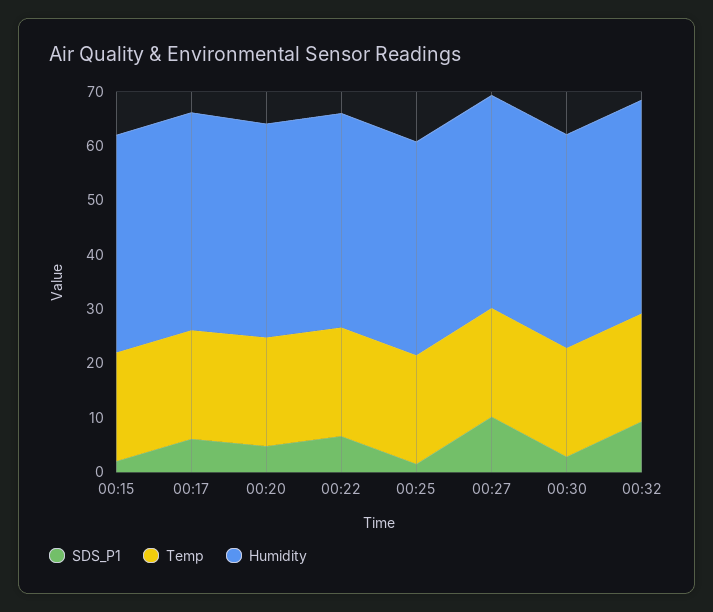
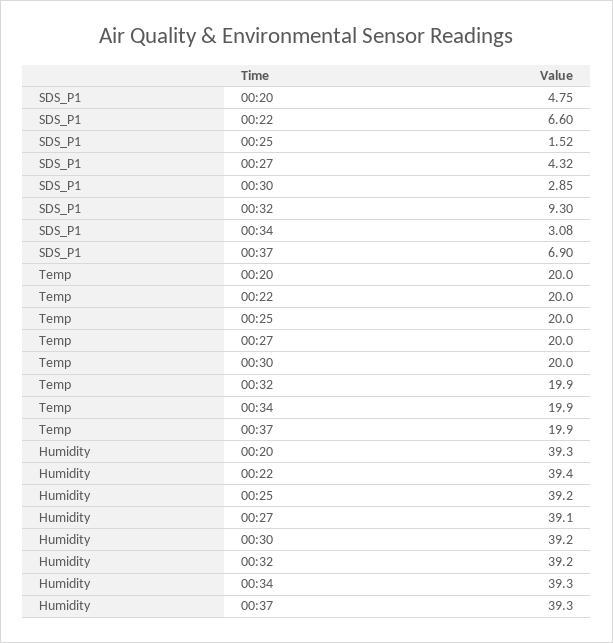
SDS_P1, 00:15: 2 -> none
Temp, 00:15: 20 -> none
Humidity, 00:15: 40 -> none
SDS_P1, 00:17: 6 -> none
Temp, 00:17: 20 -> none
Humidity, 00:17: 40 -> none
SDS_P1, 00:27: 10 -> 4.32
SDS_P1, 00:34: none -> 3.08
SDS_P1, 00:37: none -> 6.9
Temp, 00:34: none -> 19.9
Temp, 00:37: none -> 19.9
Humidity, 00:34: none -> 39.3
Humidity, 00:37: none -> 39.3

